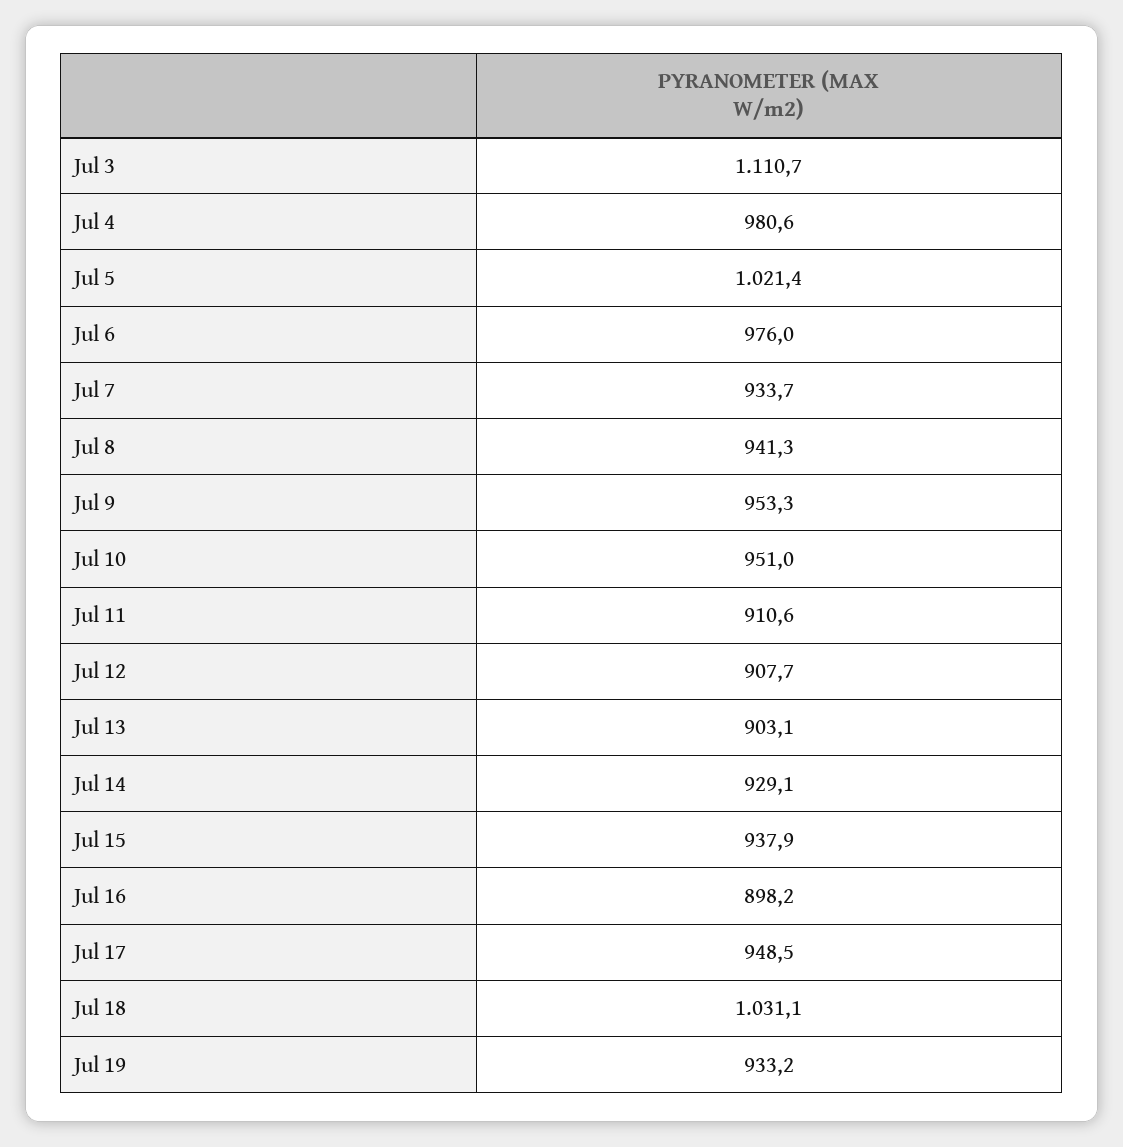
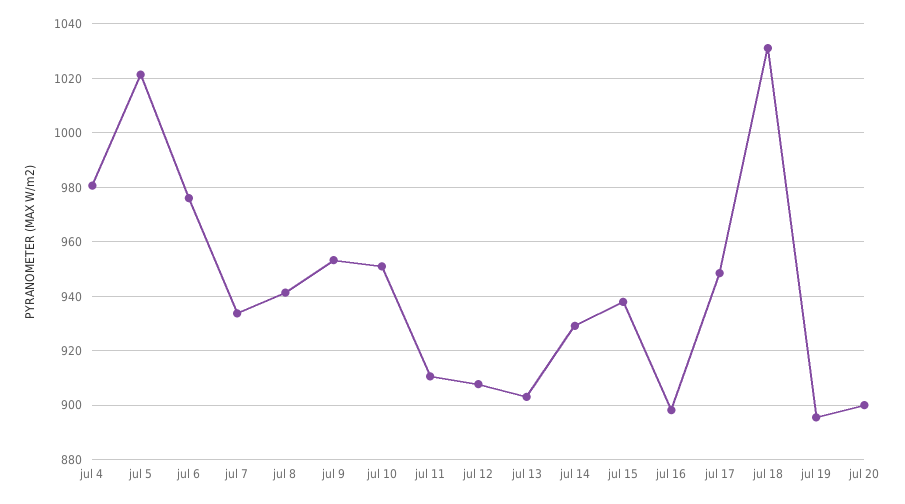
Jul 3: 1110.7 -> none
Jul 19: 933.2 -> 895
jul 20: none -> 900

